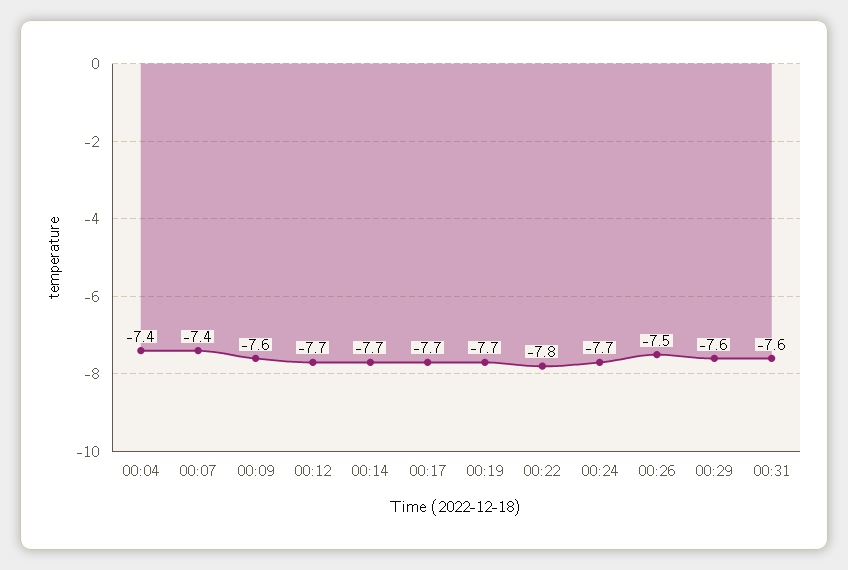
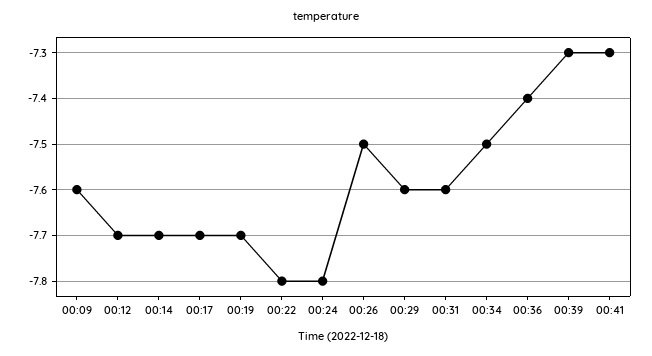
00:04: -7.4 -> none
00:07: -7.4 -> none
00:24: -7.7 -> -7.8
00:34: none -> -7.5
00:36: none -> -7.4
00:39: none -> -7.3
00:41: none -> -7.3

